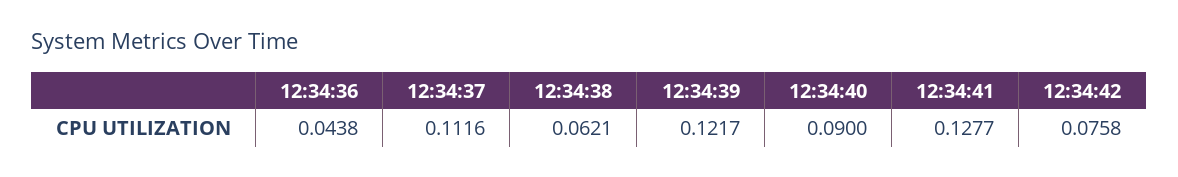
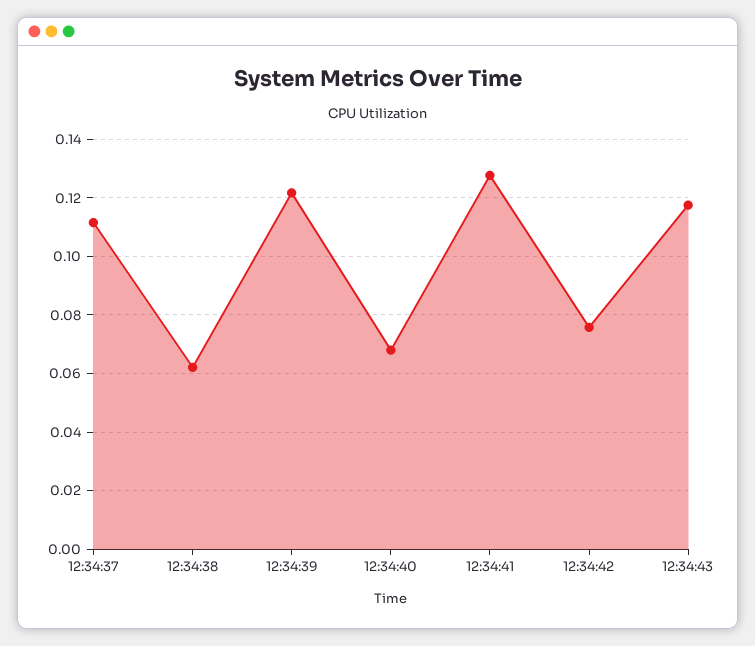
12:34:36: 0.0438 -> none
12:34:40: 0.09 -> 0.0675
12:34:43: none -> 0.1175

